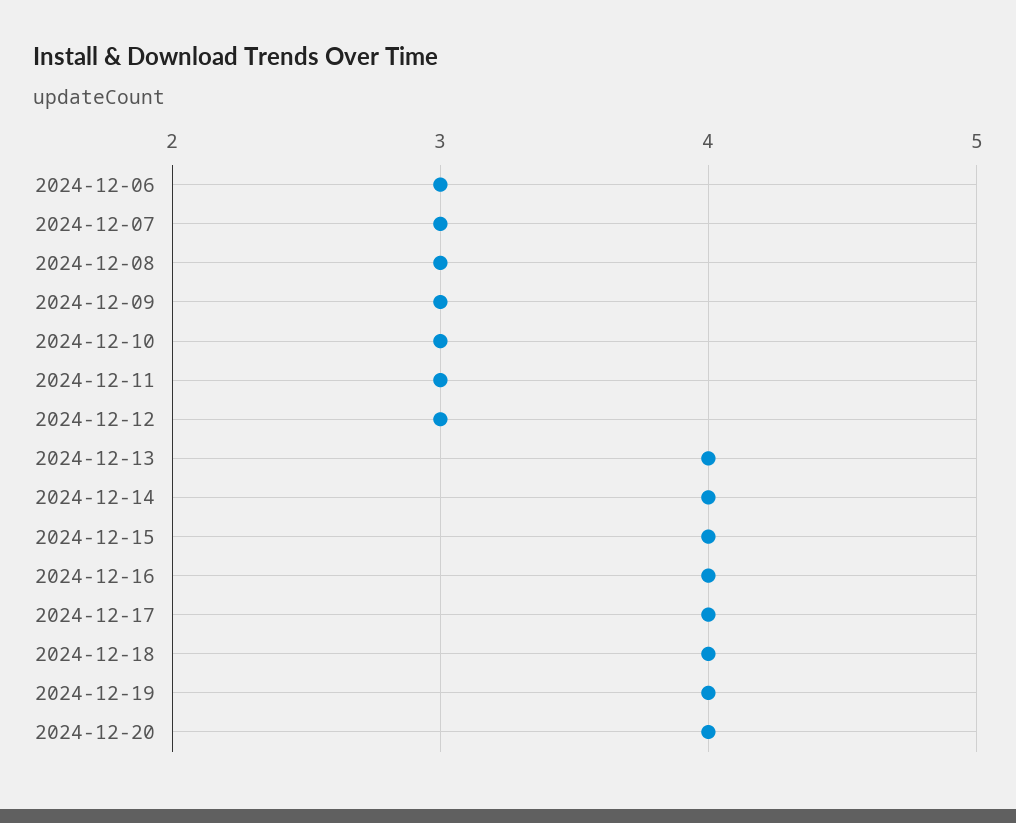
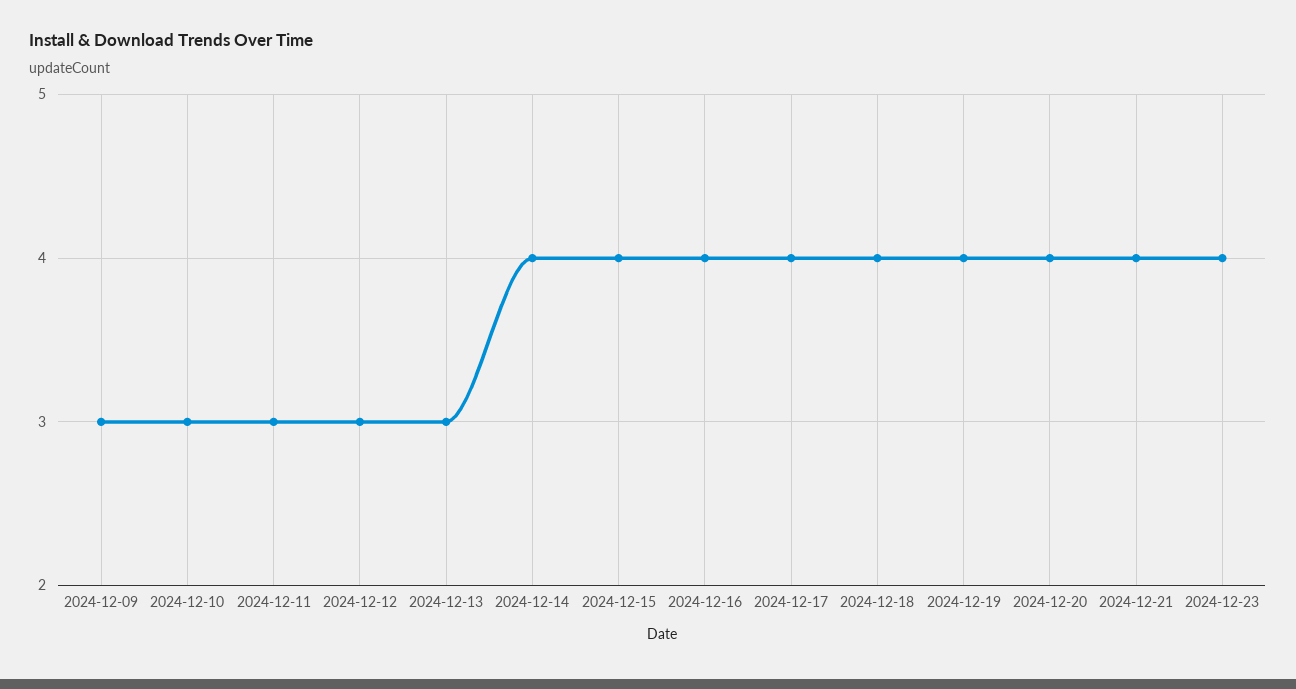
2024-12-06: 3 -> none
2024-12-07: 3 -> none
2024-12-08: 3 -> none
2024-12-13: 4 -> 3
2024-12-21: none -> 4
2024-12-23: none -> 4

